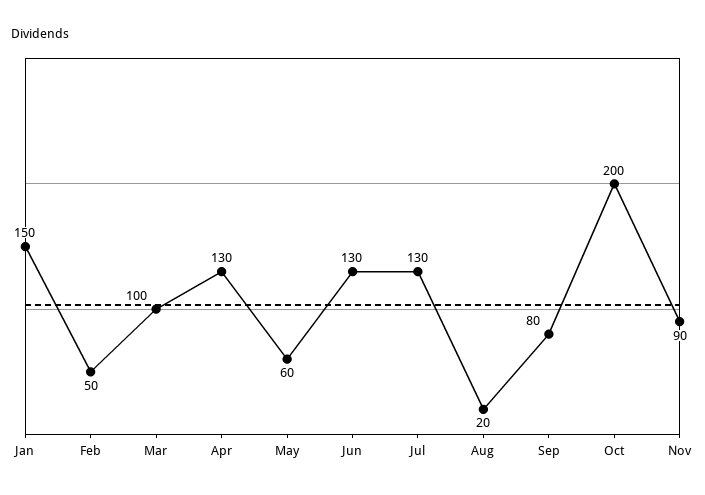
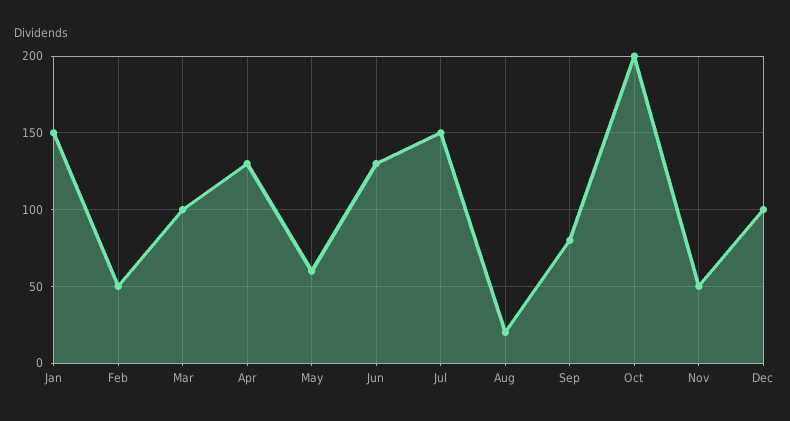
Jul: 130 -> 150
Nov: 90 -> 50
Dec: none -> 100

